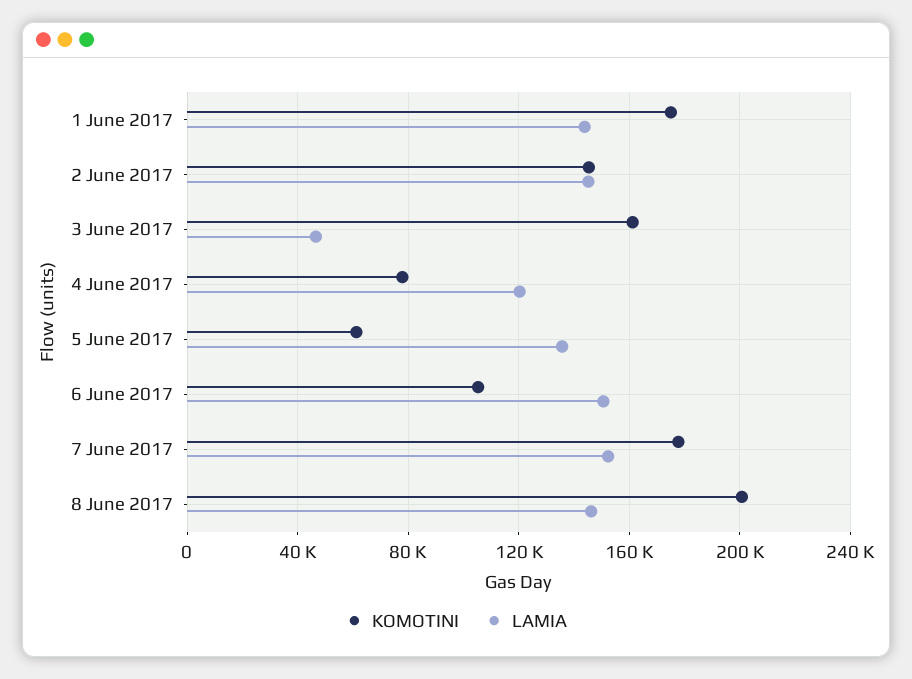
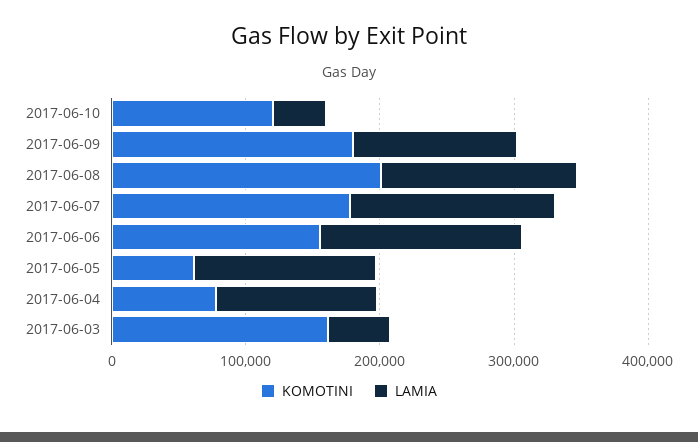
KOMOTINI, 1 June 2017: 175000 -> none
LAMIA, 1 June 2017: 145000 -> none
KOMOTINI, 2 June 2017: 145000 -> none
LAMIA, 2 June 2017: 145000 -> none
KOMOTINI, 6 June 2017: 105000 -> 160000
KOMOTINI, 2017-06-10: none -> 120000
LAMIA, 2017-06-10: none -> 40000
KOMOTINI, 2017-06-09: none -> 180000
LAMIA, 2017-06-09: none -> 120000

